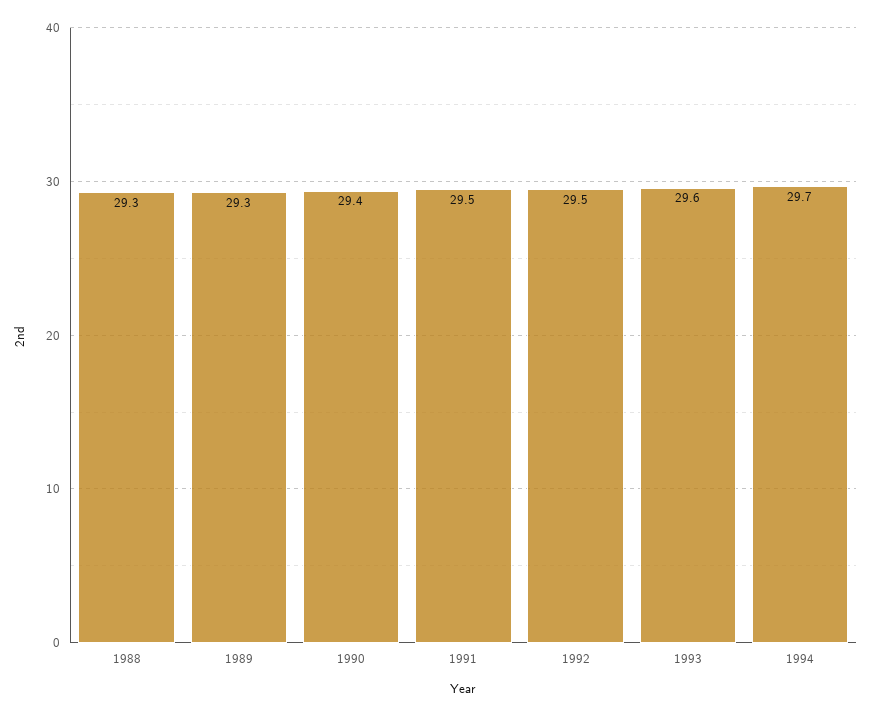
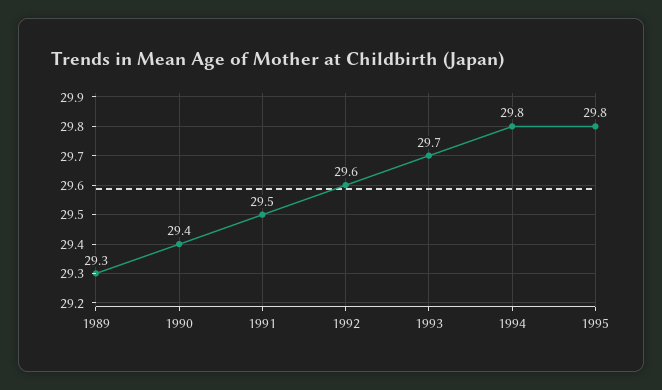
1988: 29.3 -> none
1992: 29.5 -> 29.6
1993: 29.6 -> 29.7
1994: 29.7 -> 29.8
1995: none -> 29.8

